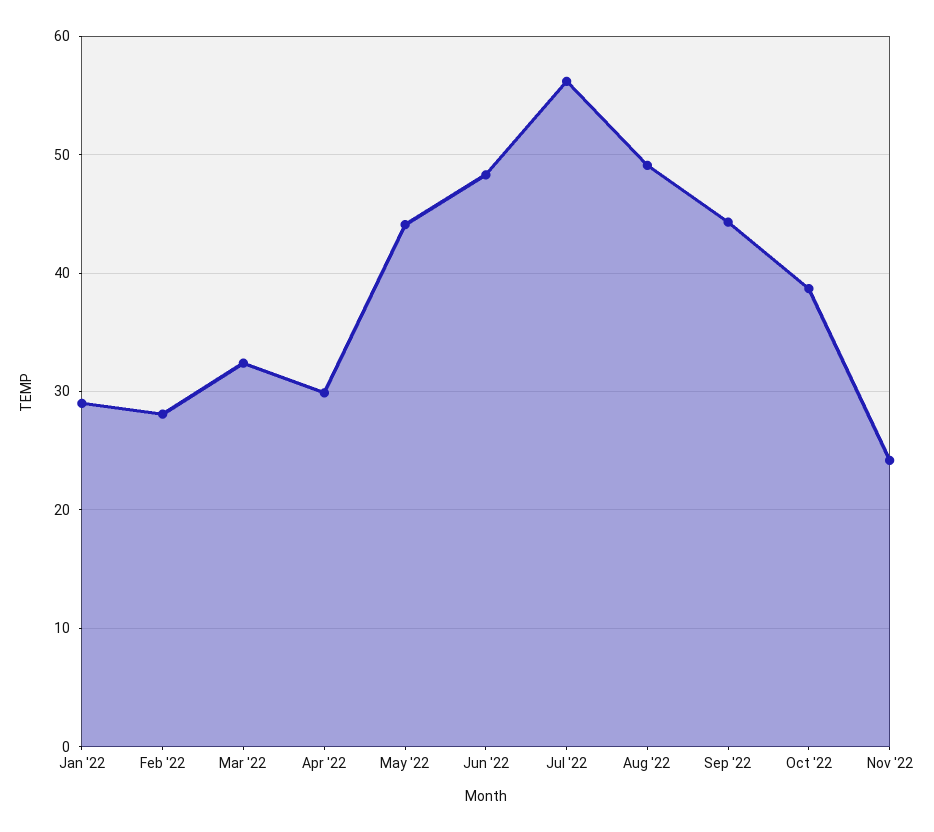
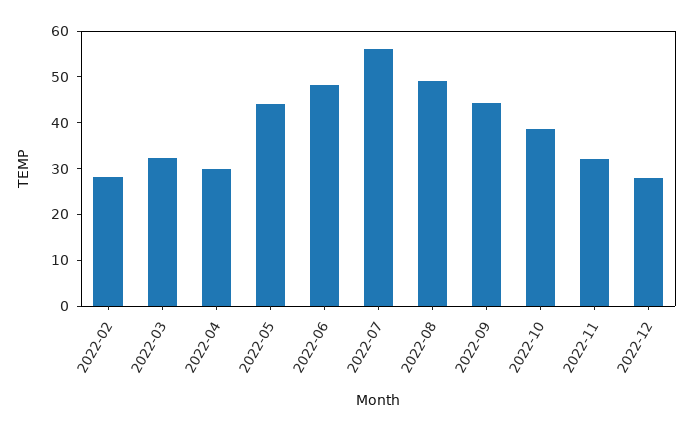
Jan '22: 29 -> none
Nov '22: 24 -> 32
2022-12: none -> 28

